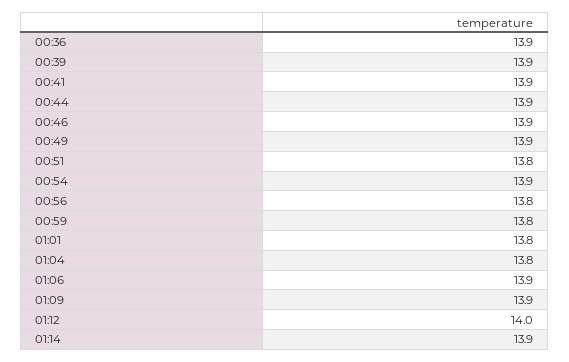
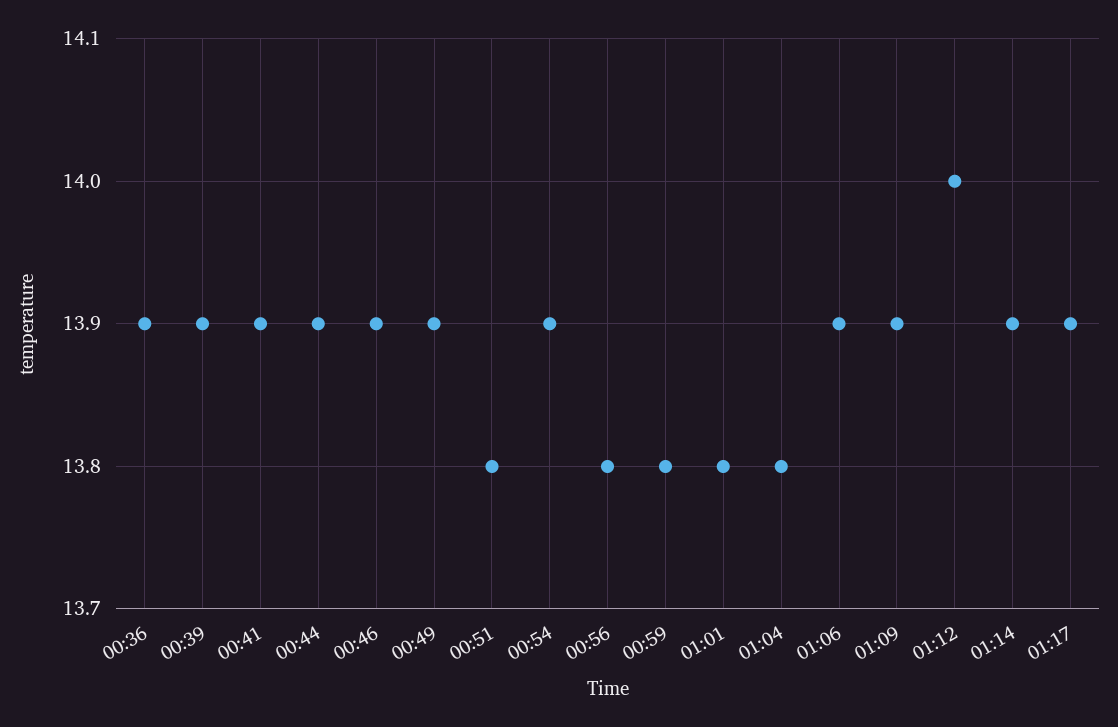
01:17: none -> 13.9

